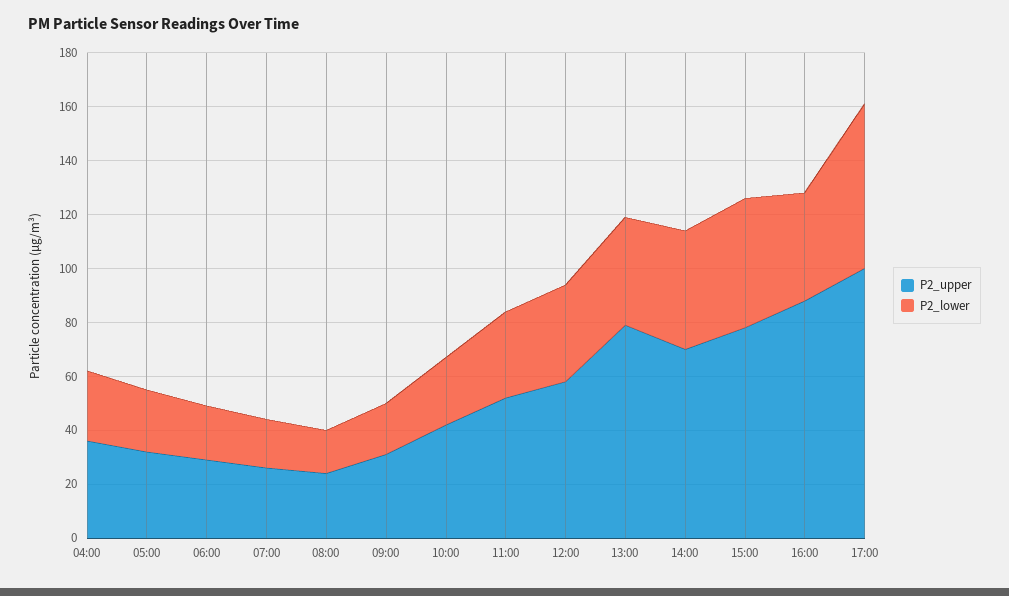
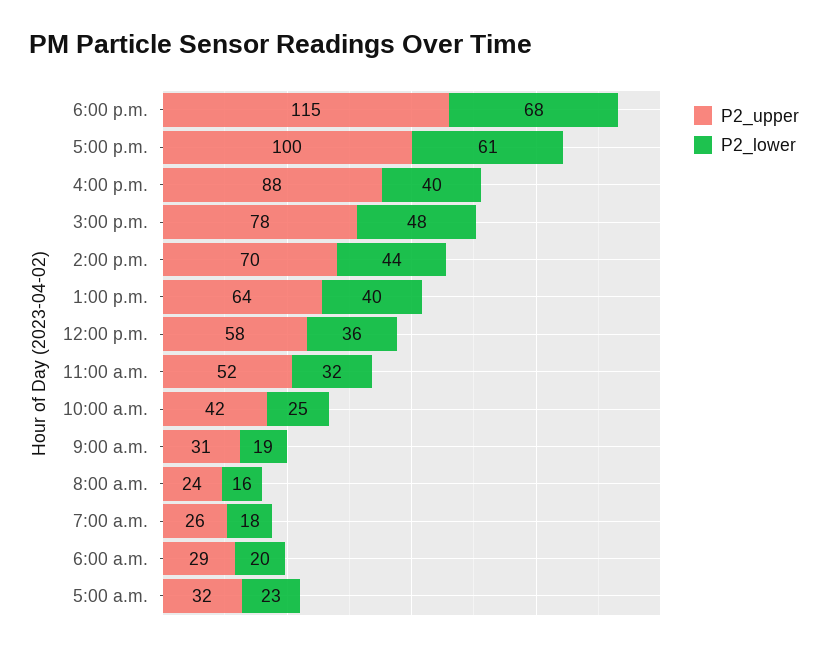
P2_upper, 04:00: 35 -> none
P2_lower, 04:00: 25 -> none
P2_upper, 13:00: 80 -> 64
P2_upper, 6:00 p.m.: none -> 115
P2_lower, 6:00 p.m.: none -> 68

